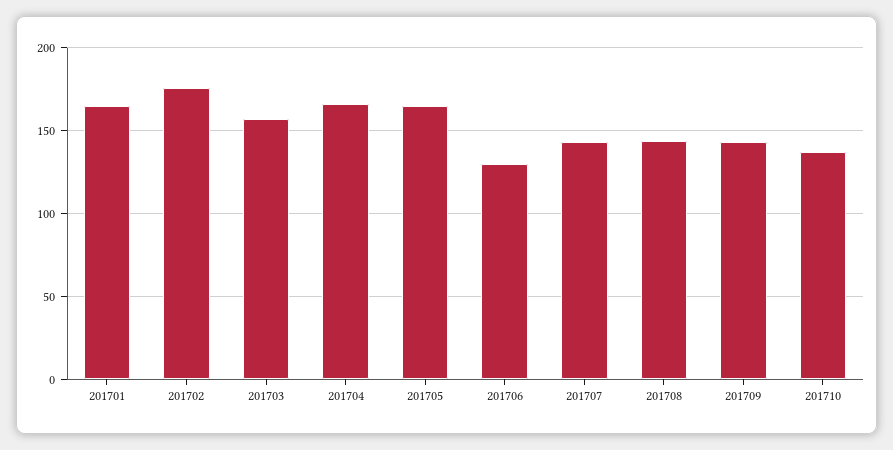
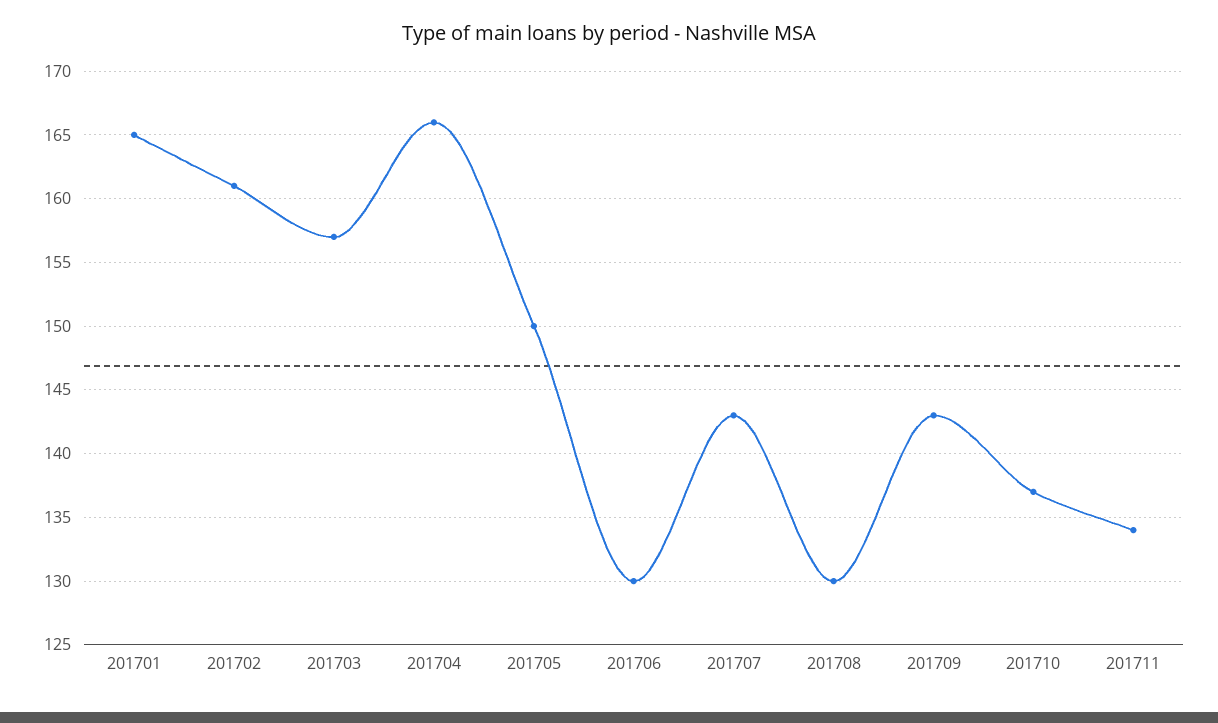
201702: 175 -> 161
201705: 165 -> 150
201708: 145 -> 130
201711: none -> 134

